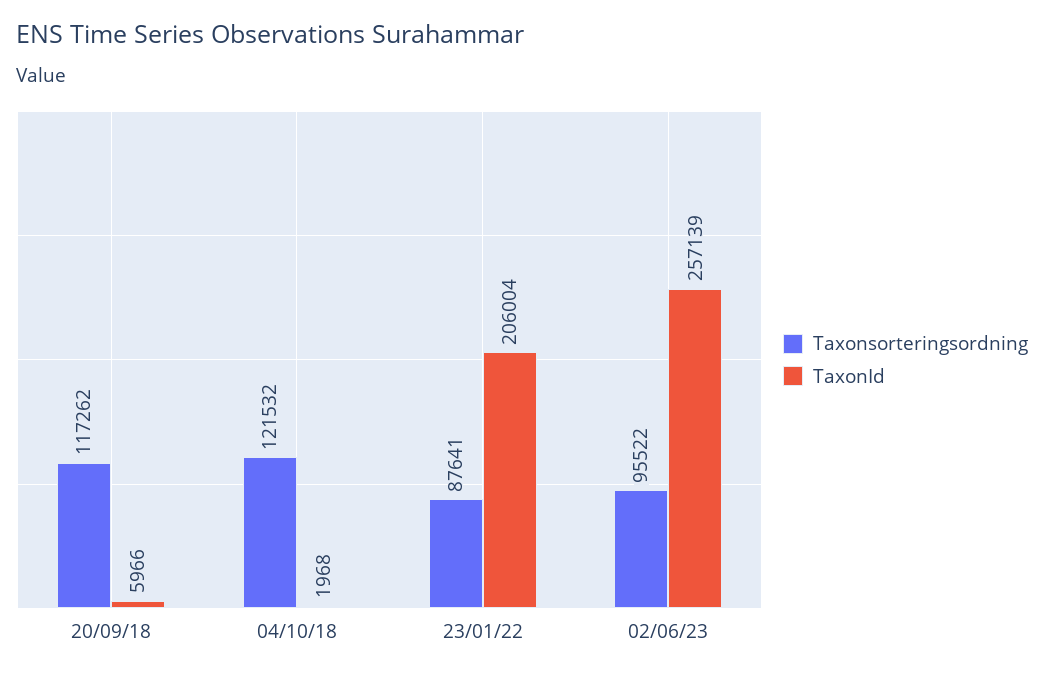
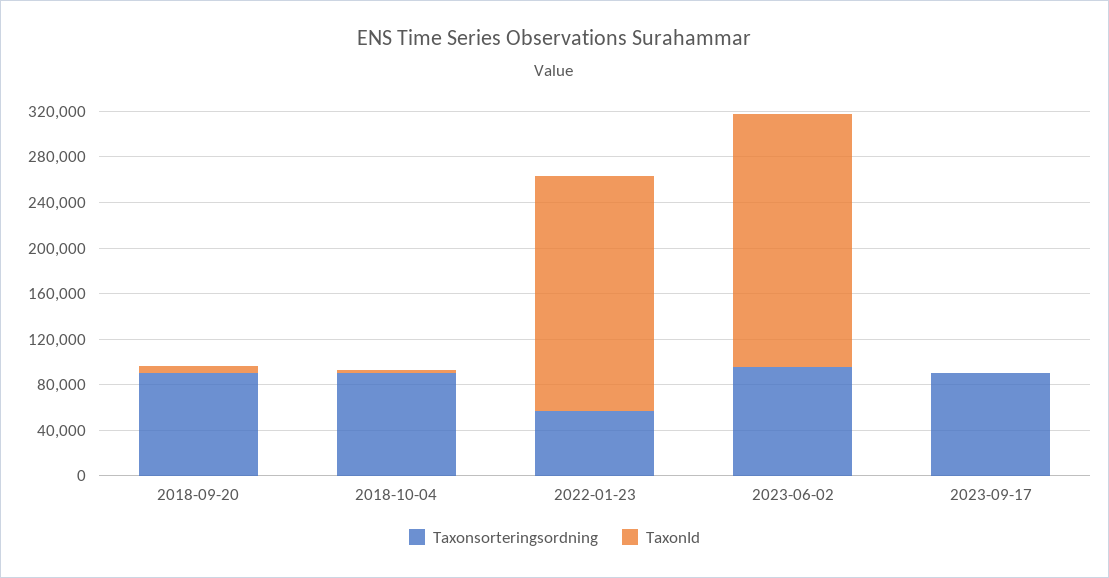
Taxonsorteringsordning, 20/09/18: 117262 -> 90000
Taxonsorteringsordning, 04/10/18: 121532 -> 90000
Taxonsorteringsordning, 23/01/22: 87641 -> 60000
TaxonId, 02/06/23: 257139 -> 220000
Taxonsorteringsordning, 2023-09-17: none -> 90000
TaxonId, 2023-09-17: none -> 0

